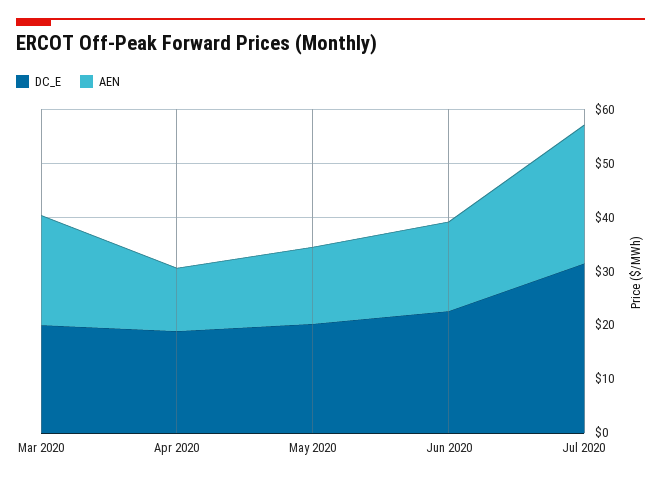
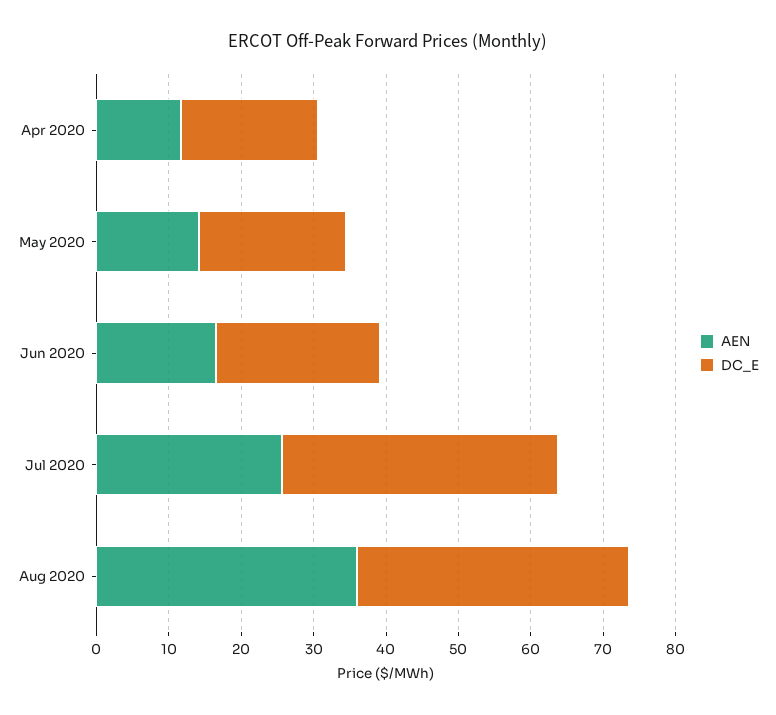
DC_E, Mar 2020: 20 -> none
AEN, Mar 2020: 20 -> none
DC_E, Jul 2020: 32 -> 38
AEN, Aug 2020: none -> 36
DC_E, Aug 2020: none -> 38

